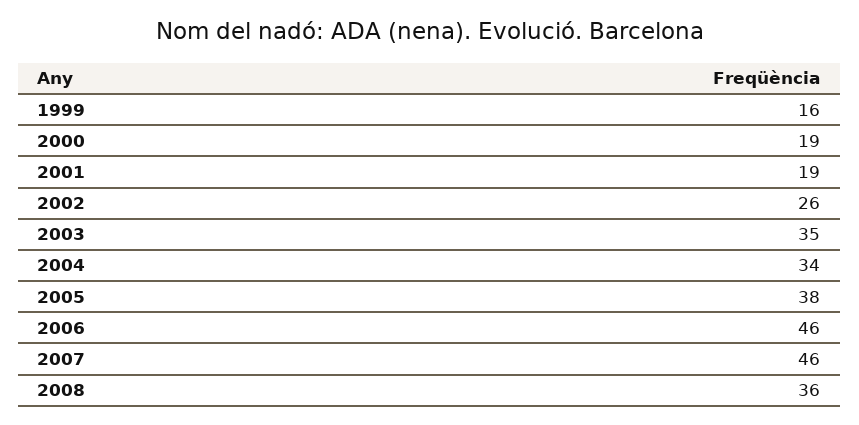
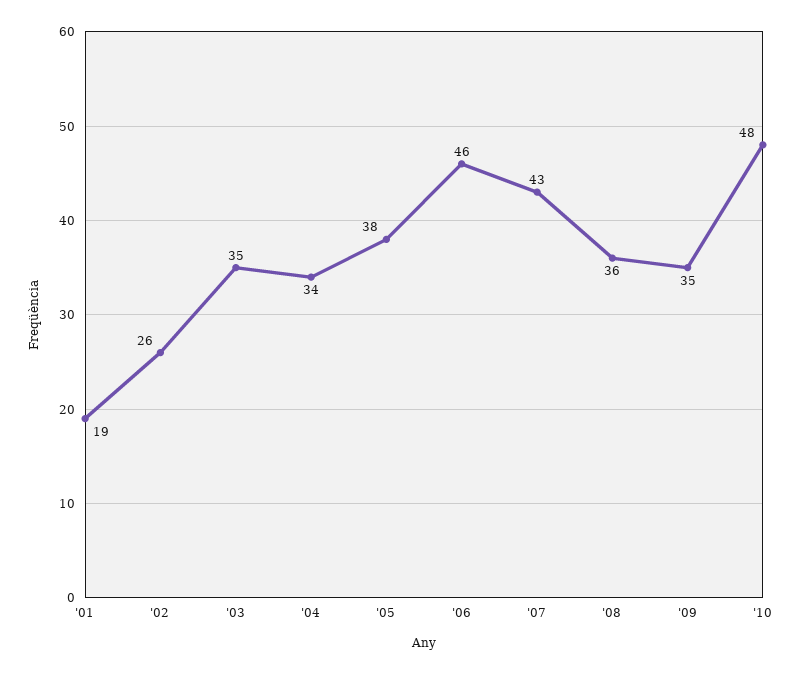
1999: 16 -> none
2000: 19 -> none
2007: 46 -> 43
'09: none -> 35
'10: none -> 48

